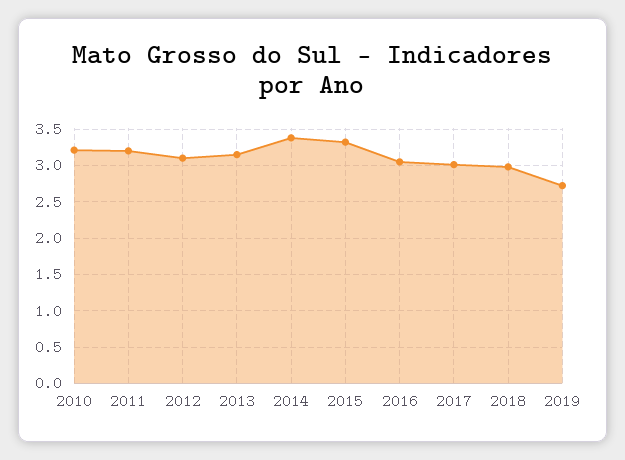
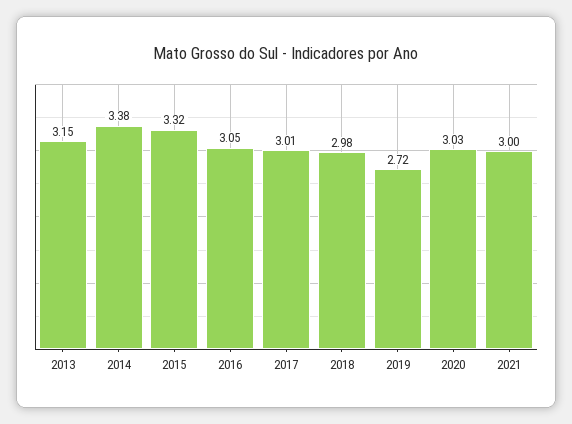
2010: 3.2 -> none
2011: 3.2 -> none
2012: 3.1 -> none
2020: none -> 3.03
2021: none -> 3

